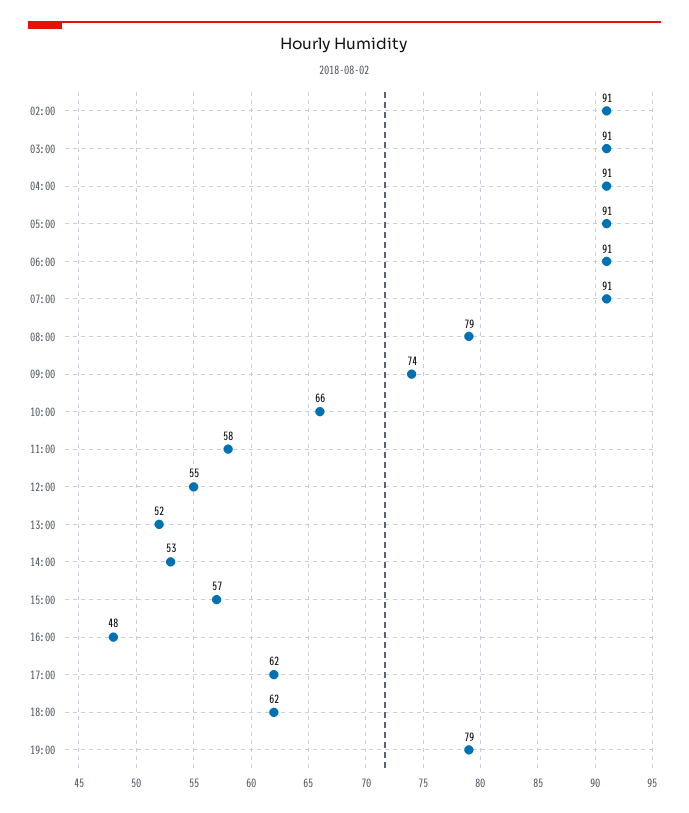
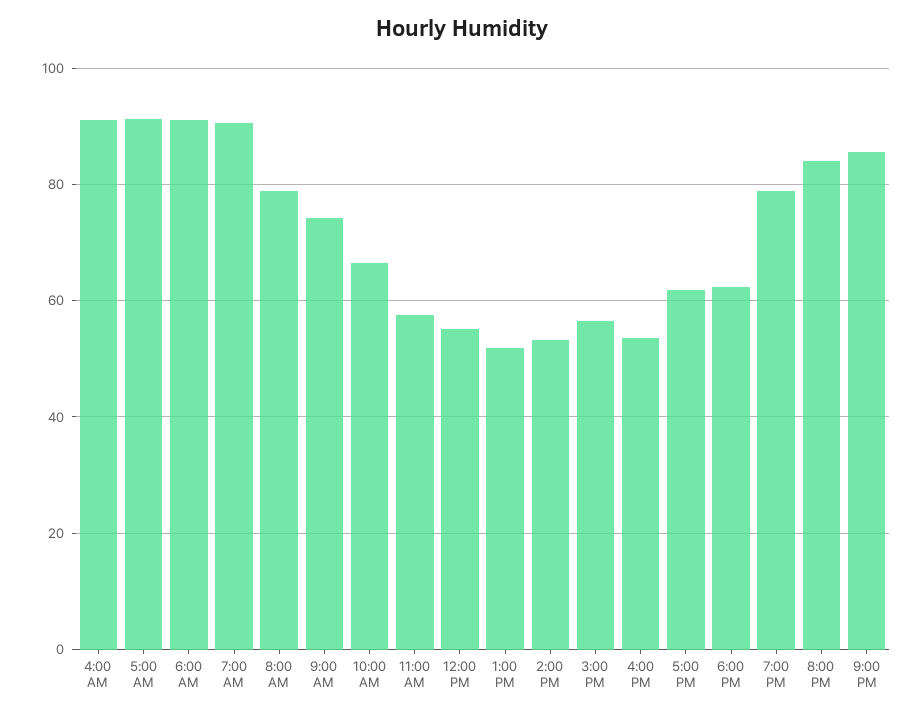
02:00: 91 -> none
03:00: 91 -> none
16:00: 48 -> 54
8:00 PM: none -> 84
9:00 PM: none -> 86

